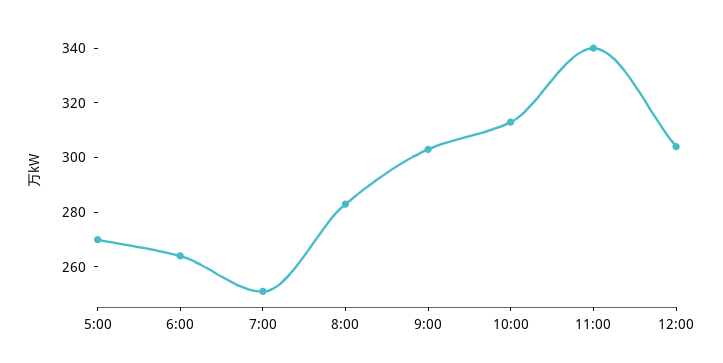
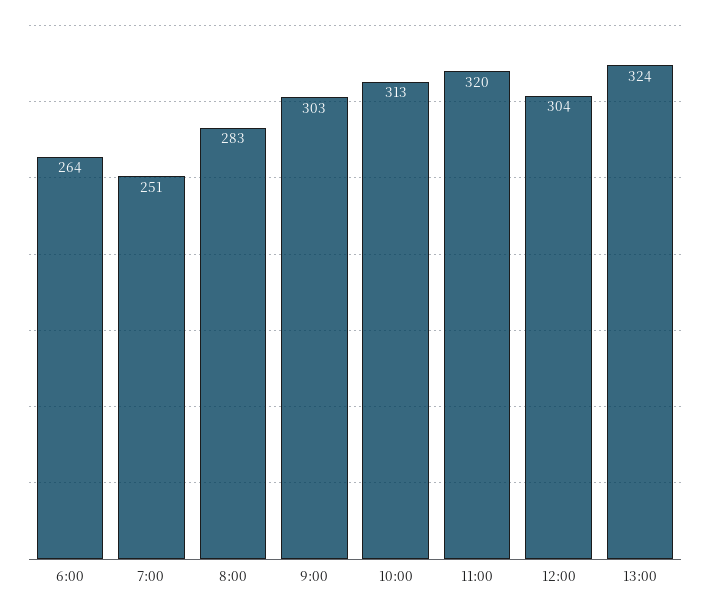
5:00: 270 -> none
11:00: 340 -> 320
13:00: none -> 324

